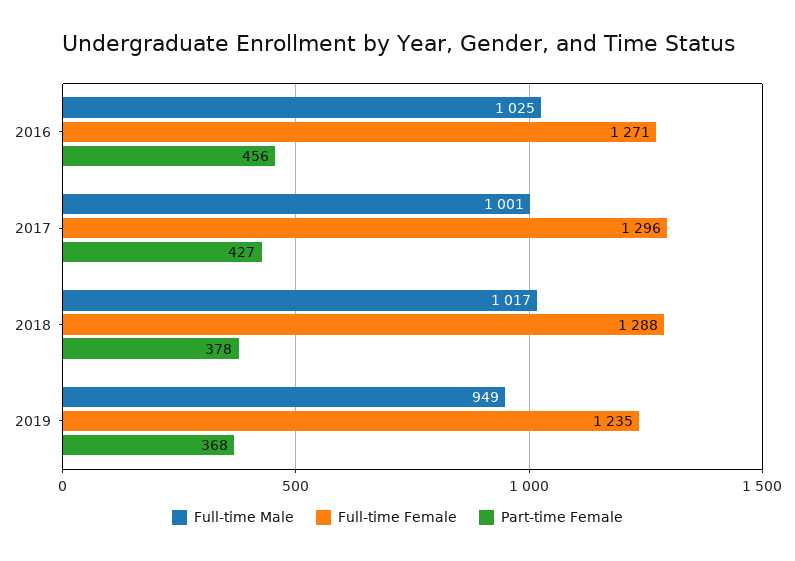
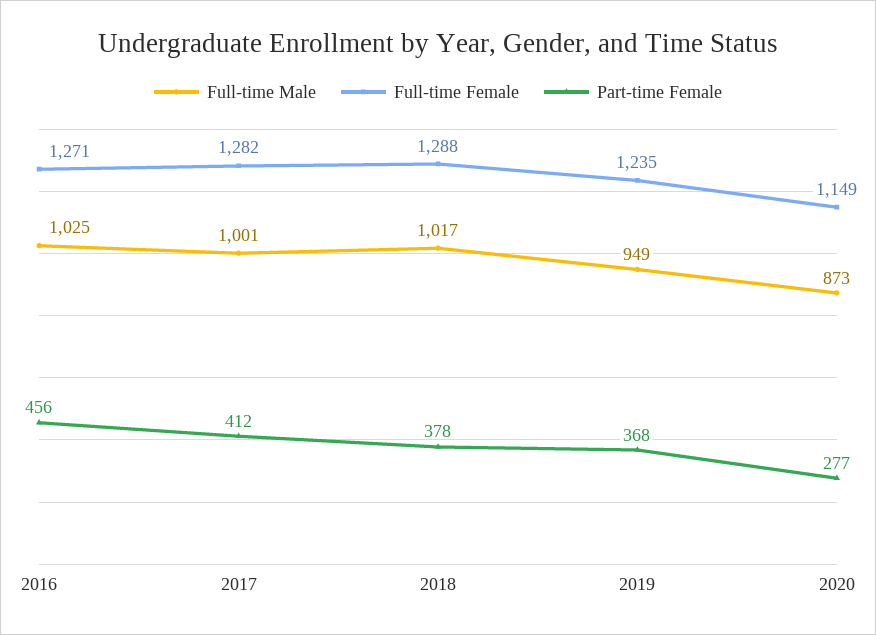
Full-time Female, 2017: 1296 -> 1282
Part-time Female, 2017: 427 -> 412
Full-time Male, 2020: none -> 873
Full-time Female, 2020: none -> 1149
Part-time Female, 2020: none -> 277

